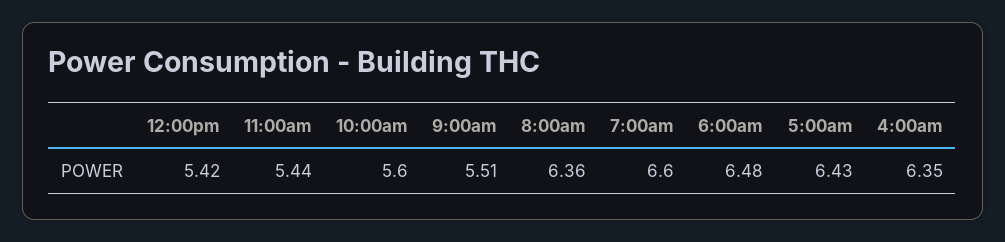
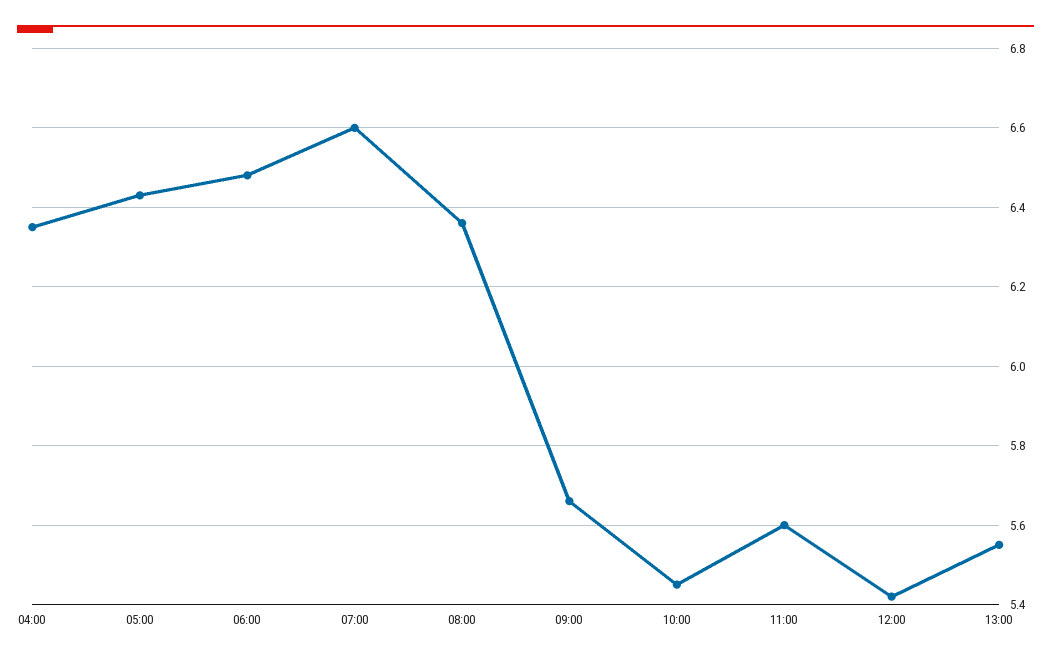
11:00am: 5.44 -> 5.6
10:00am: 5.6 -> 5.45
9:00am: 5.51 -> 5.65
13:00: none -> 5.55

